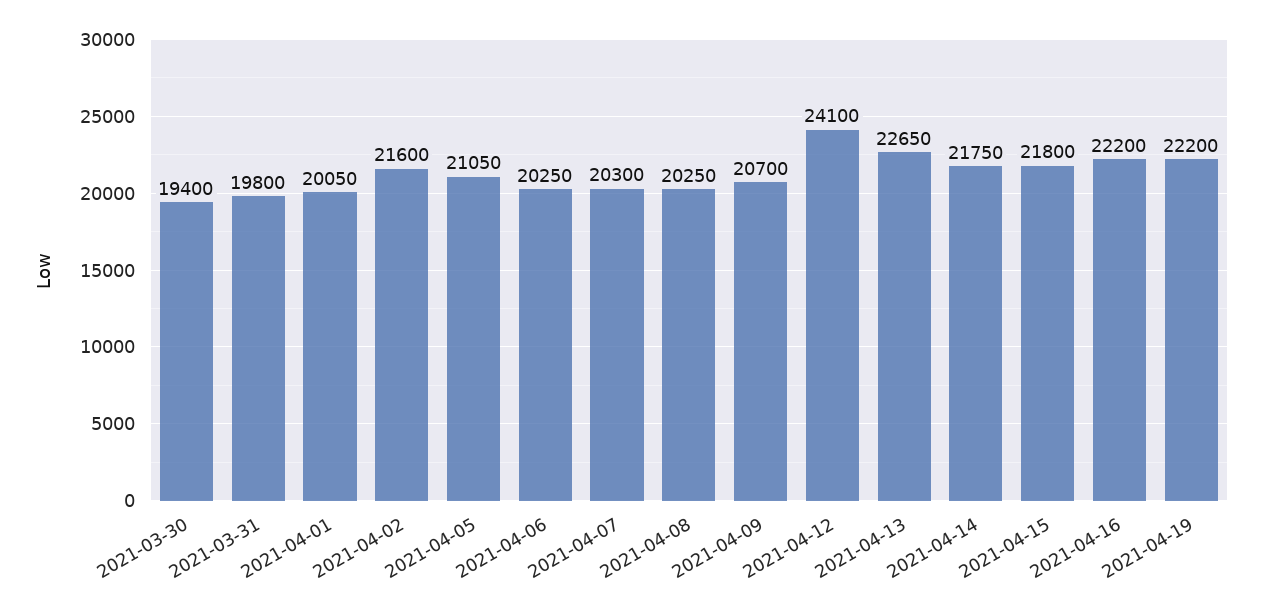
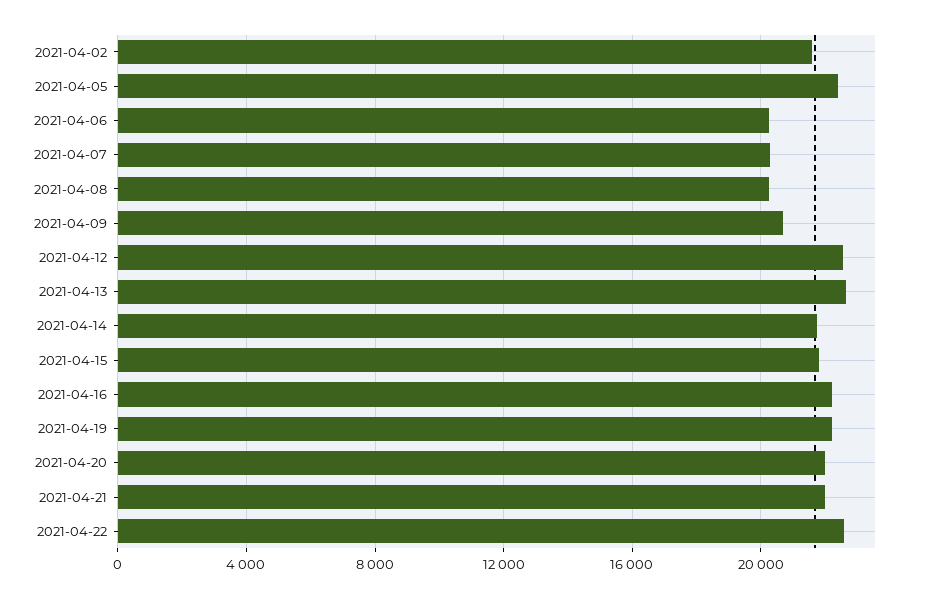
2021-03-30: 19400 -> none
2021-03-31: 19800 -> none
2021-04-01: 20050 -> none
2021-04-05: 21050 -> 22500
2021-04-12: 24100 -> 22500
2021-04-20: none -> 22000
2021-04-21: none -> 22000
2021-04-22: none -> 22500

